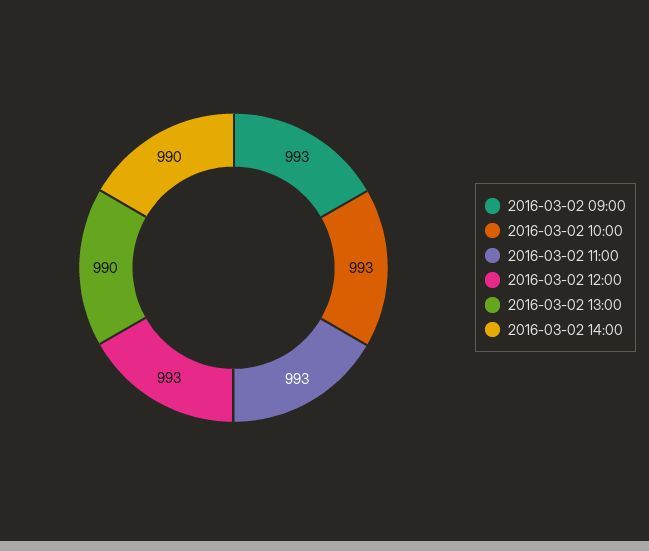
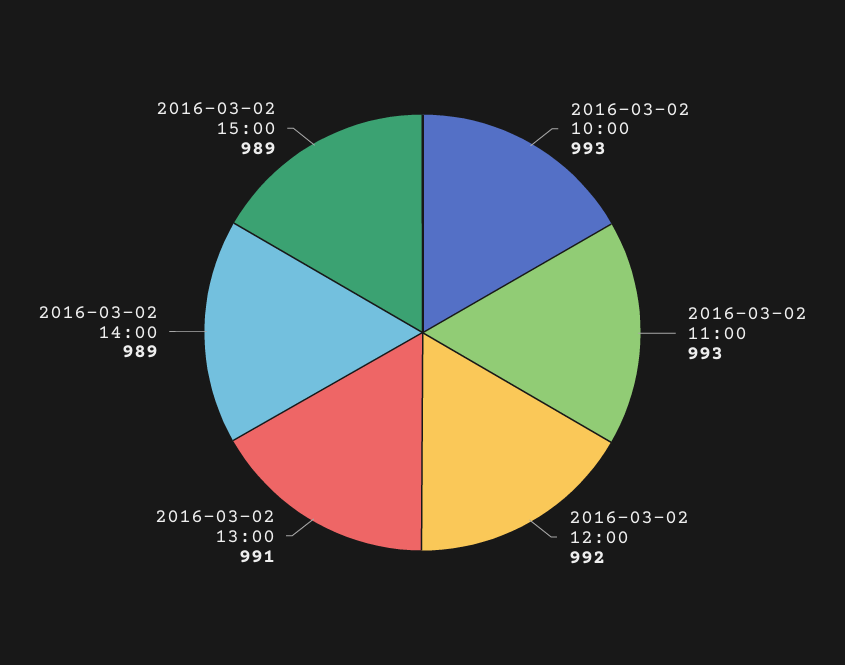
2016-03-02 09:00: 993 -> none
2016-03-02 12:00: 993 -> 992
2016-03-02 13:00: 990 -> 991
2016-03-02 14:00: 990 -> 989
2016-03-02 15:00: none -> 989

